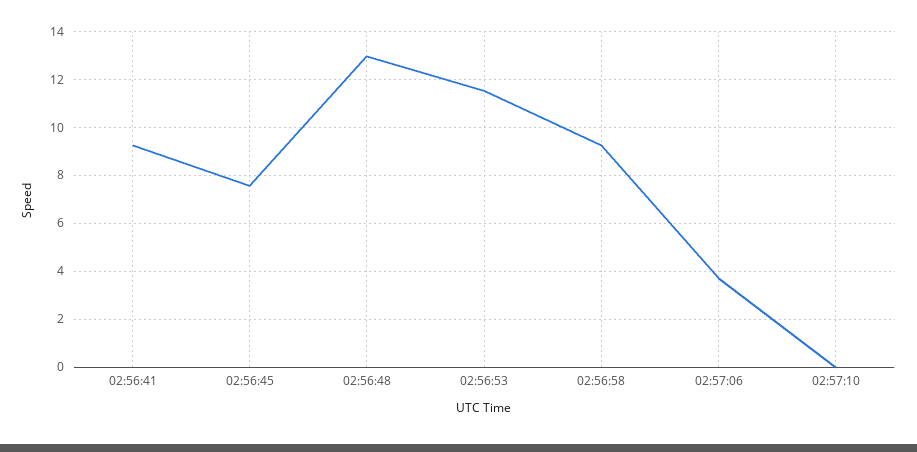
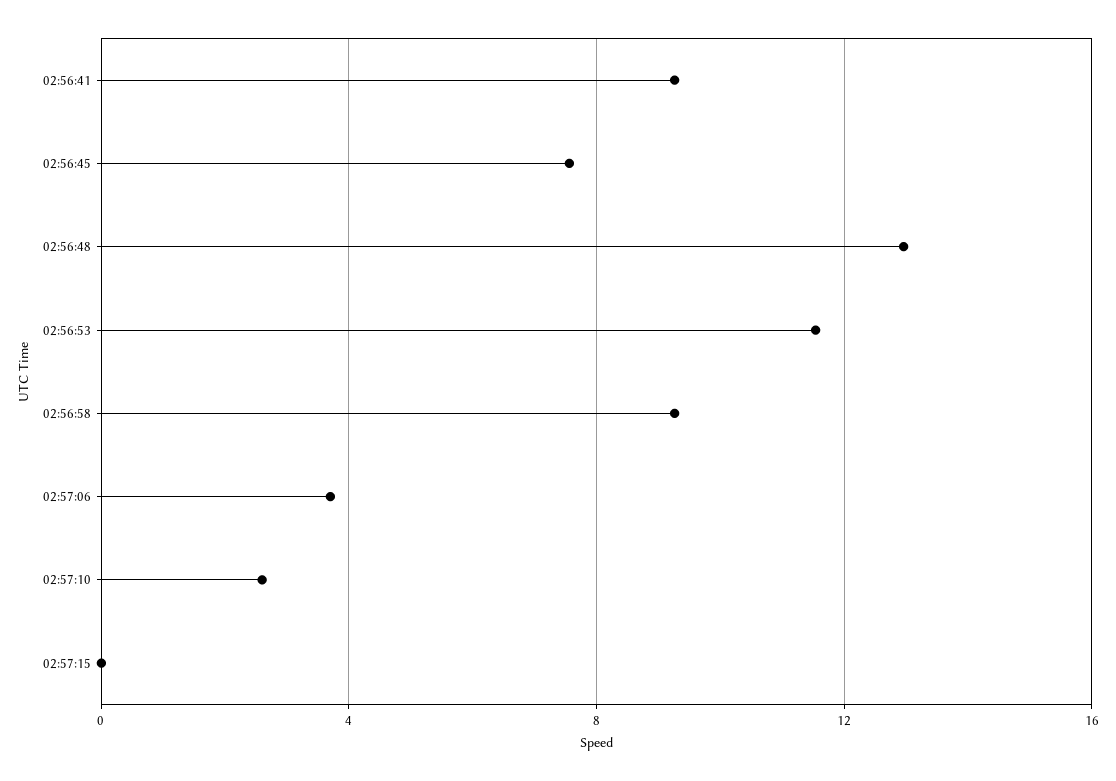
02:57:10: 0 -> 2.5
02:57:15: none -> 0

